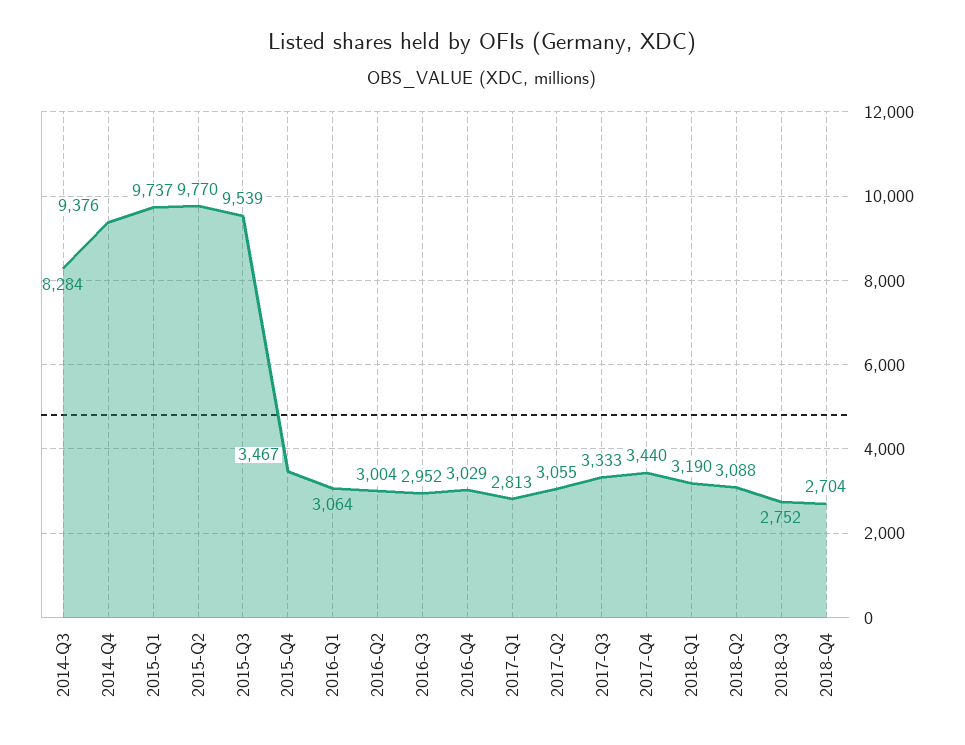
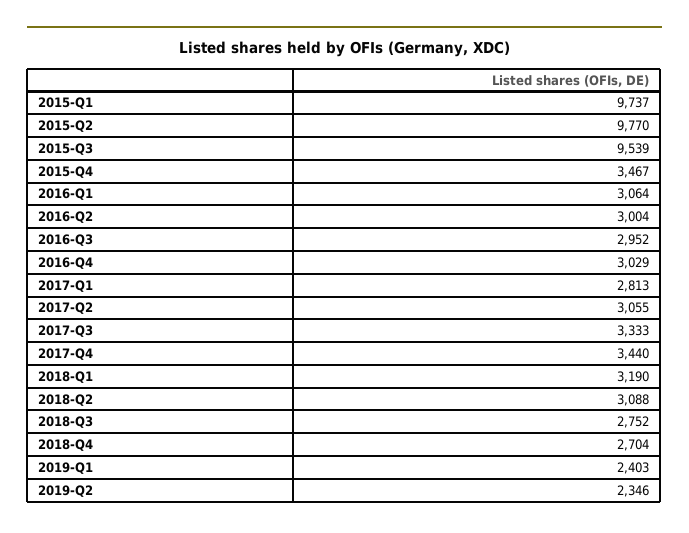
2014-Q3: 8284 -> none
2014-Q4: 9376 -> none
2019-Q1: none -> 2403
2019-Q2: none -> 2346

